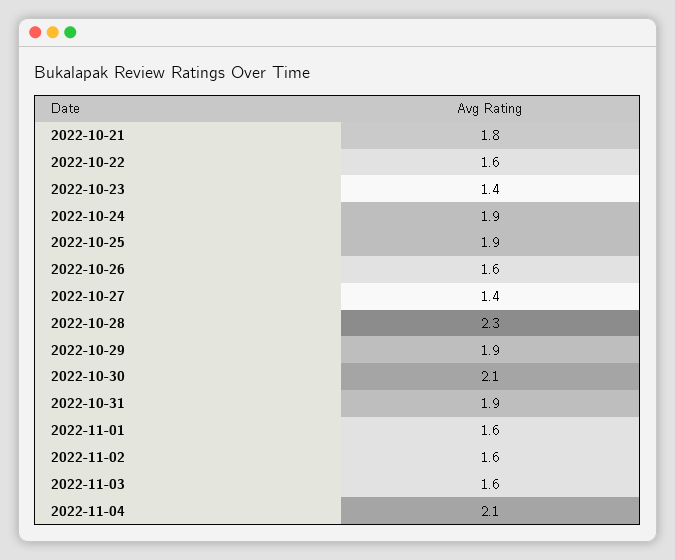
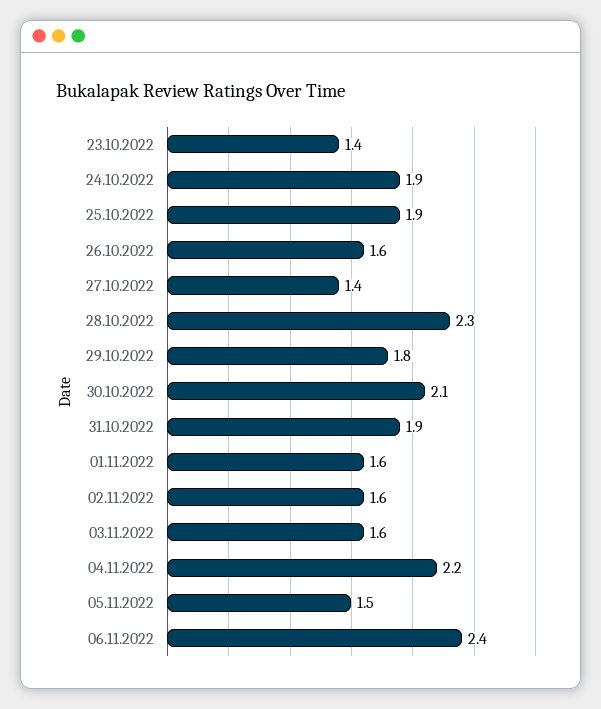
2022-10-21: 1.8 -> none
2022-10-22: 1.6 -> none
2022-10-29: 1.9 -> 1.8
2022-11-04: 2.1 -> 2.2
05.11.2022: none -> 1.5
06.11.2022: none -> 2.4

